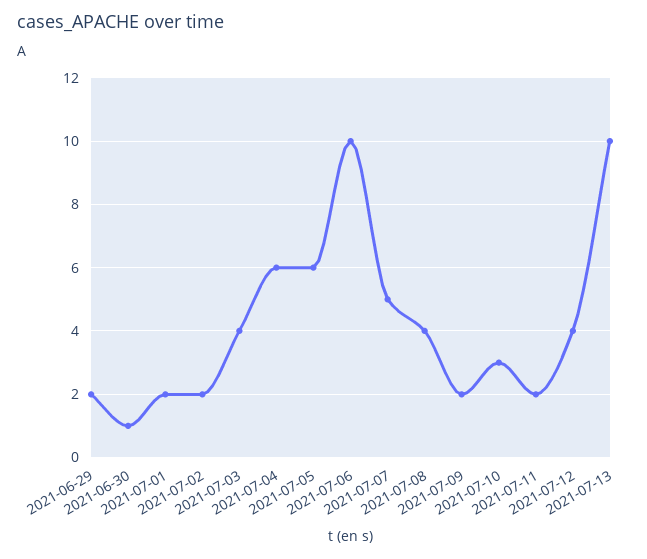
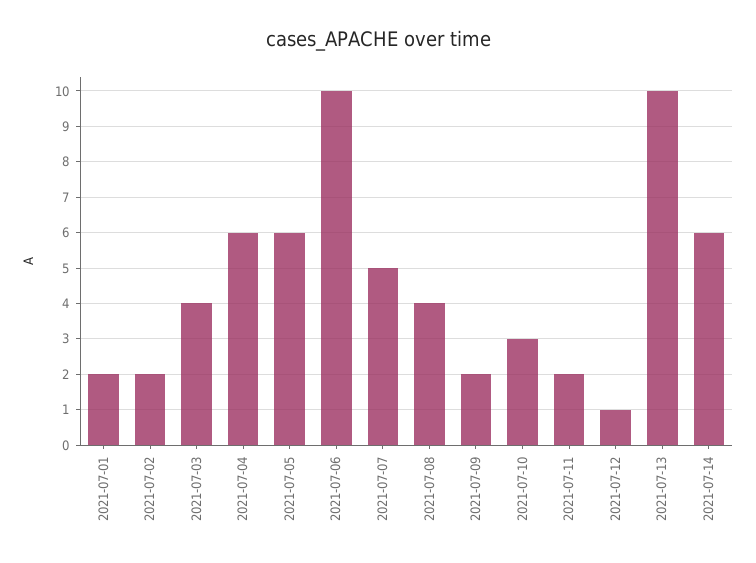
2021-06-29: 2 -> none
2021-06-30: 1 -> none
2021-07-12: 4 -> 1
2021-07-14: none -> 6

